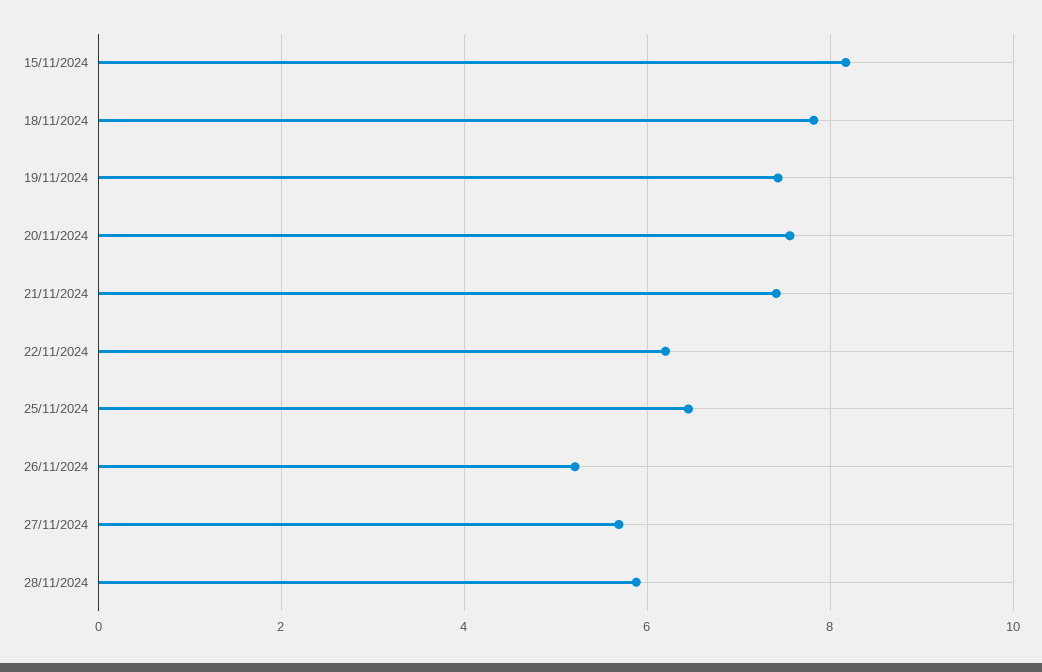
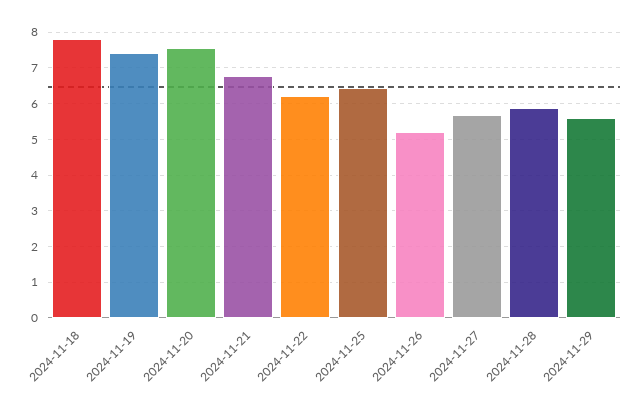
15/11/2024: 8.2 -> none
21/11/2024: 7.4 -> 6.8
2024-11-29: none -> 5.6

